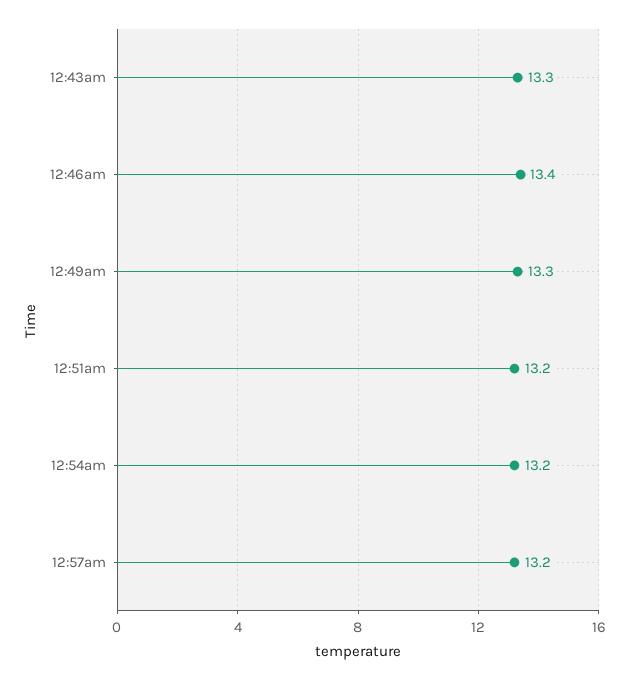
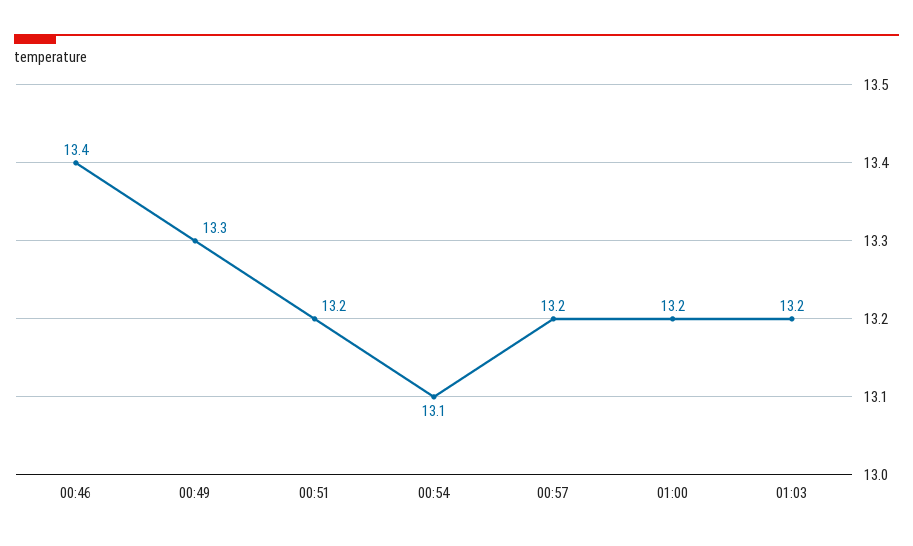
12:43am: 13.3 -> none
12:54am: 13.2 -> 13.1
01:00: none -> 13.2
01:03: none -> 13.2

